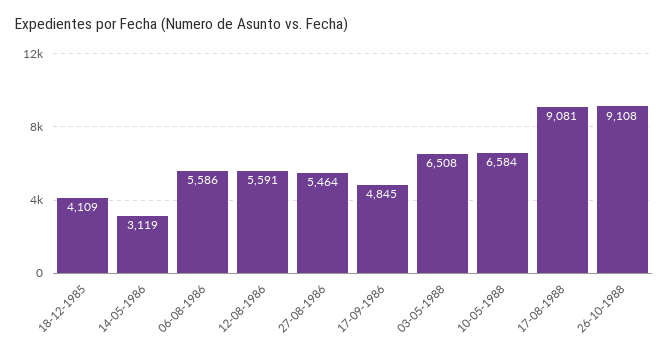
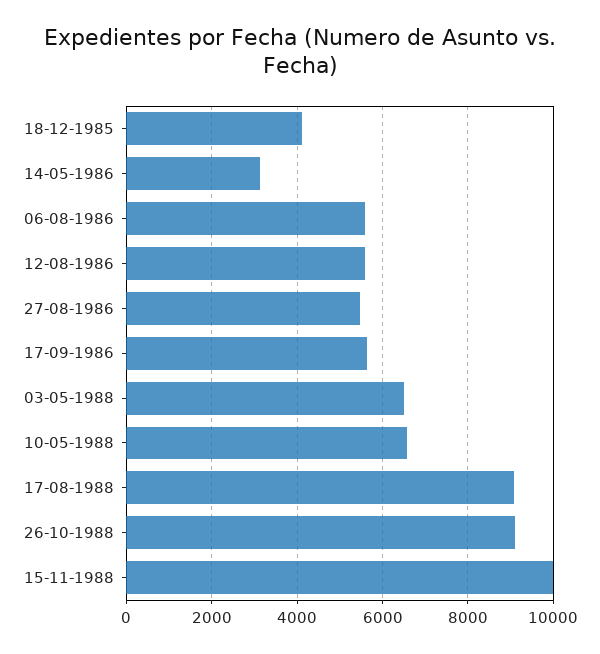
17-09-1986: 4845 -> 5600
15-11-1988: none -> 10000

